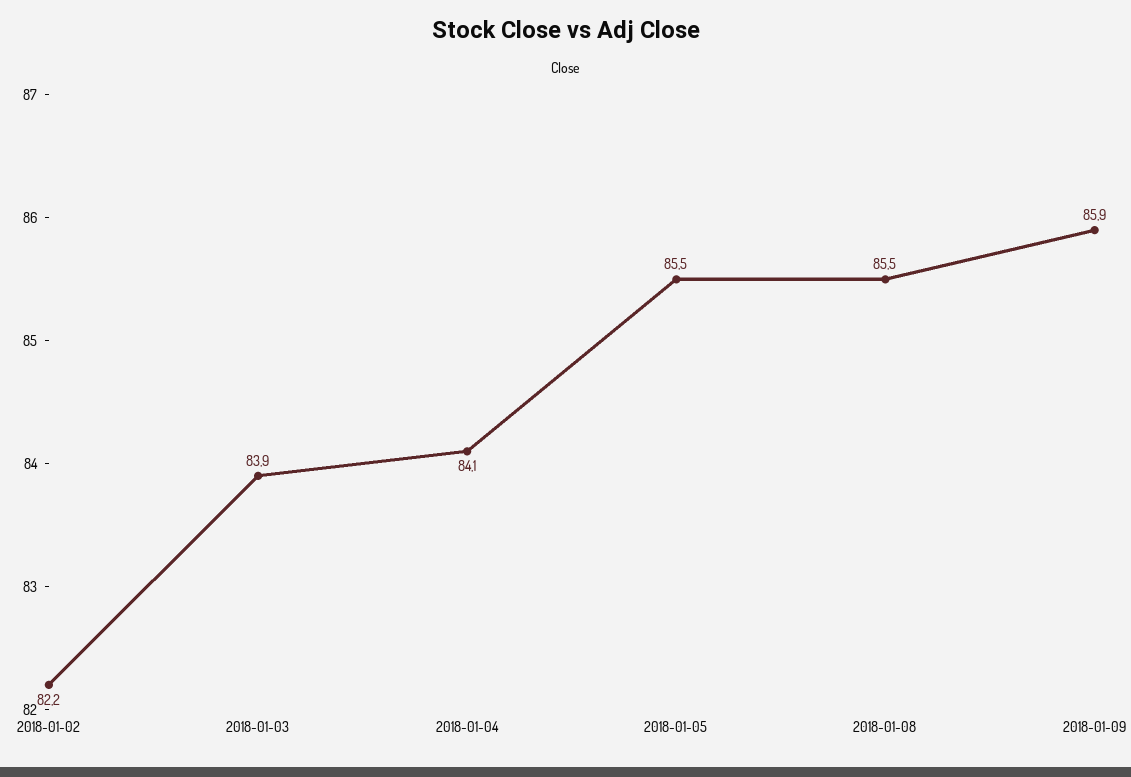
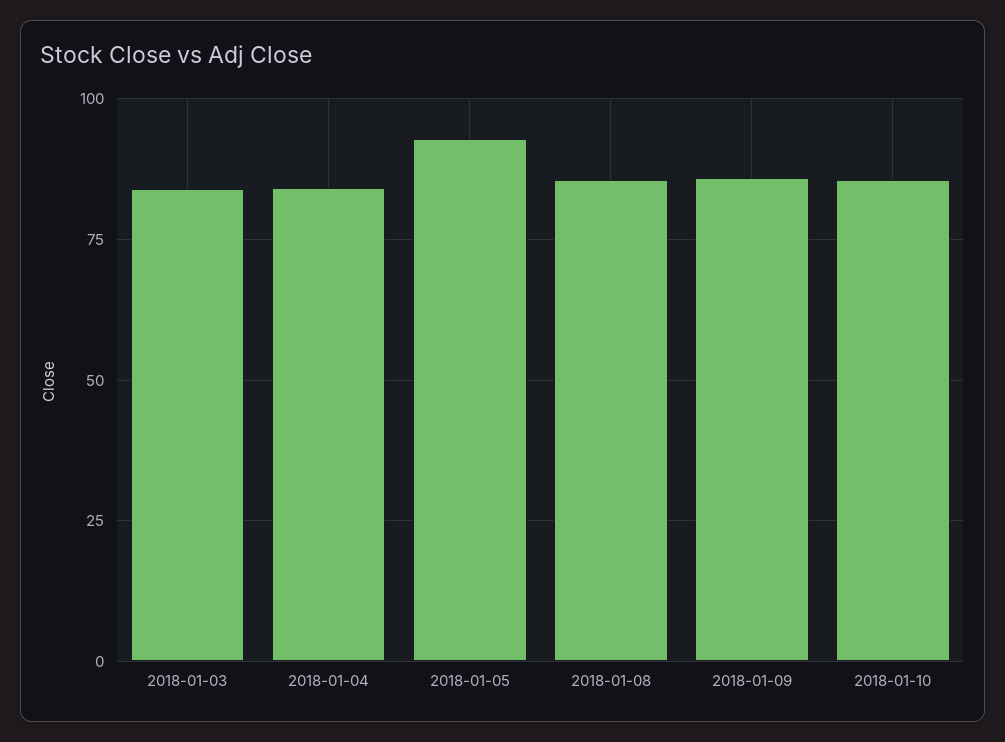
2018-01-02: 82.2 -> none
2018-01-05: 85.5 -> 92.5
2018-01-10: none -> 85

